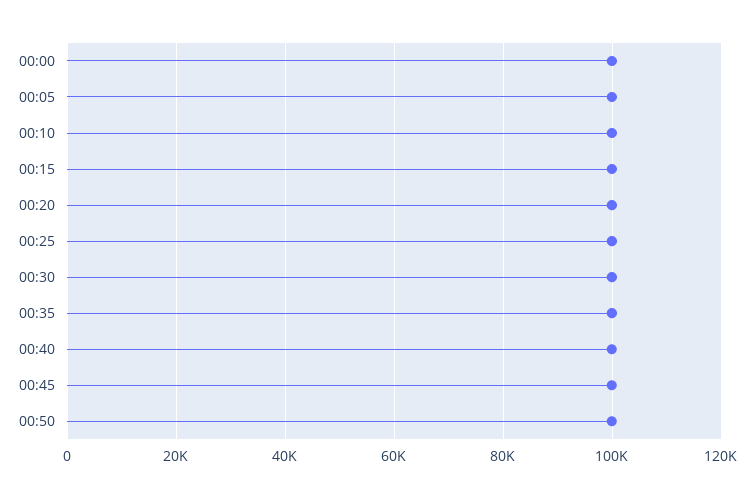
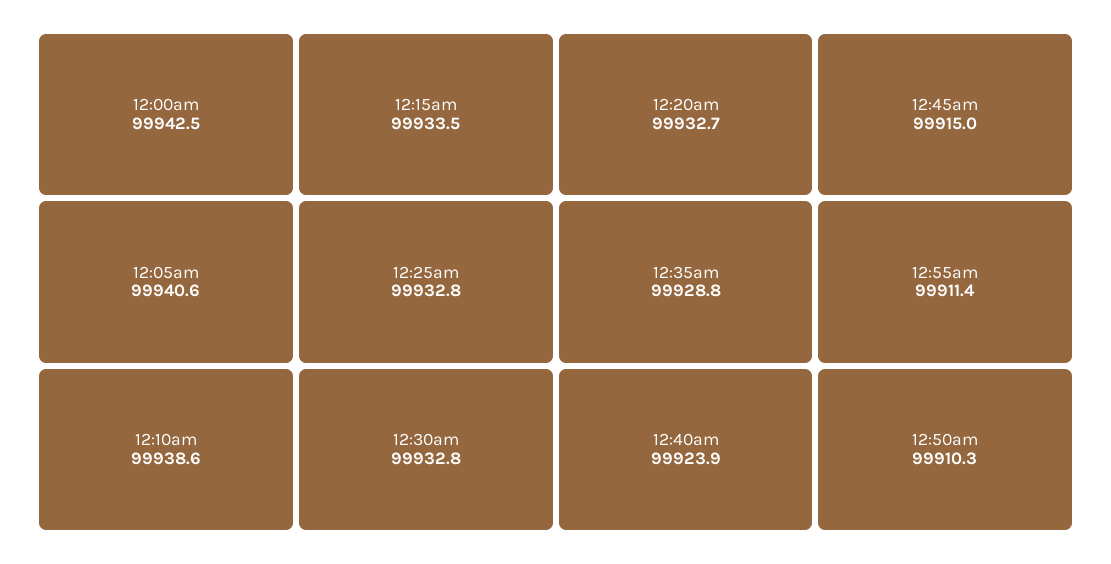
12:55am: none -> 99911.4

